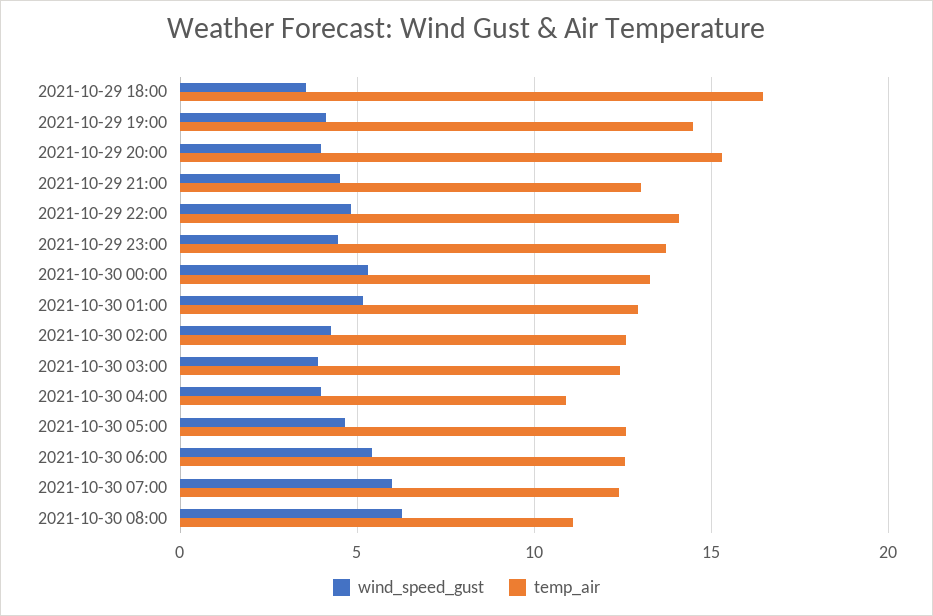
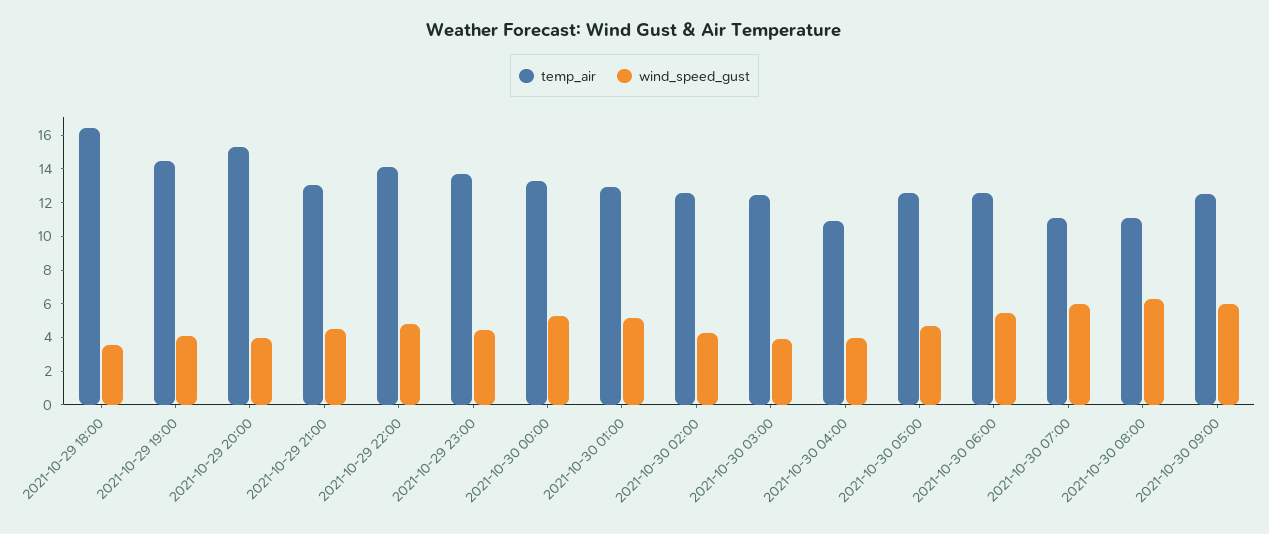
temp_air, 2021-10-30 07:00: 12.5 -> 11
temp_air, 2021-10-30 09:00: none -> 12.5
wind_speed_gust, 2021-10-30 09:00: none -> 6

